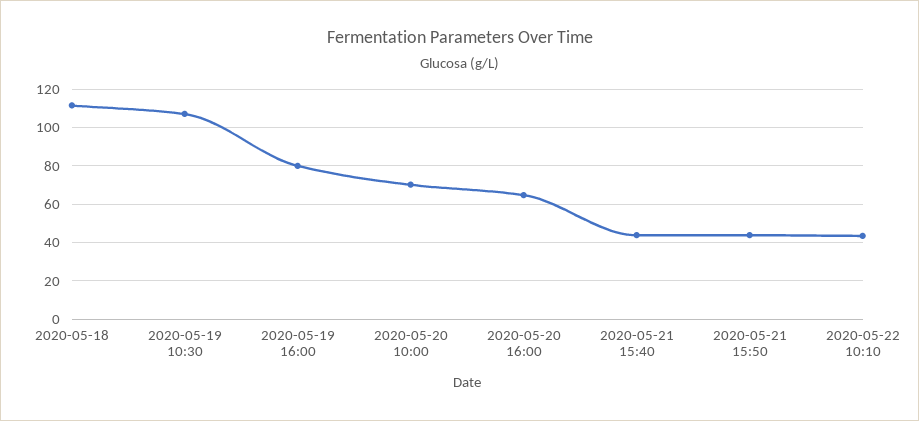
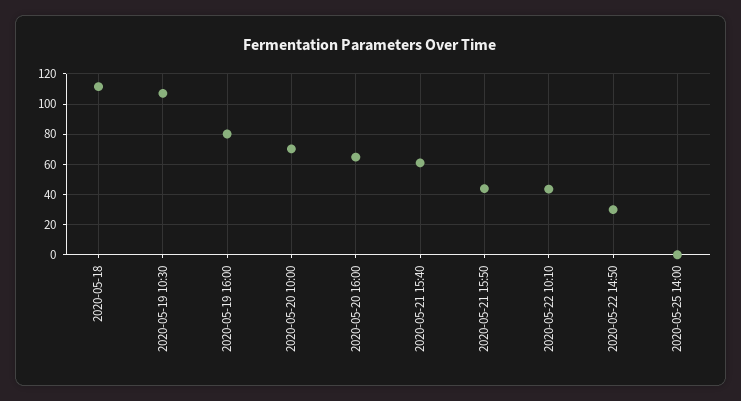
2020-05-21 15:40: 45 -> 60
2020-05-22 14:50: none -> 30
2020-05-25 14:00: none -> 0

